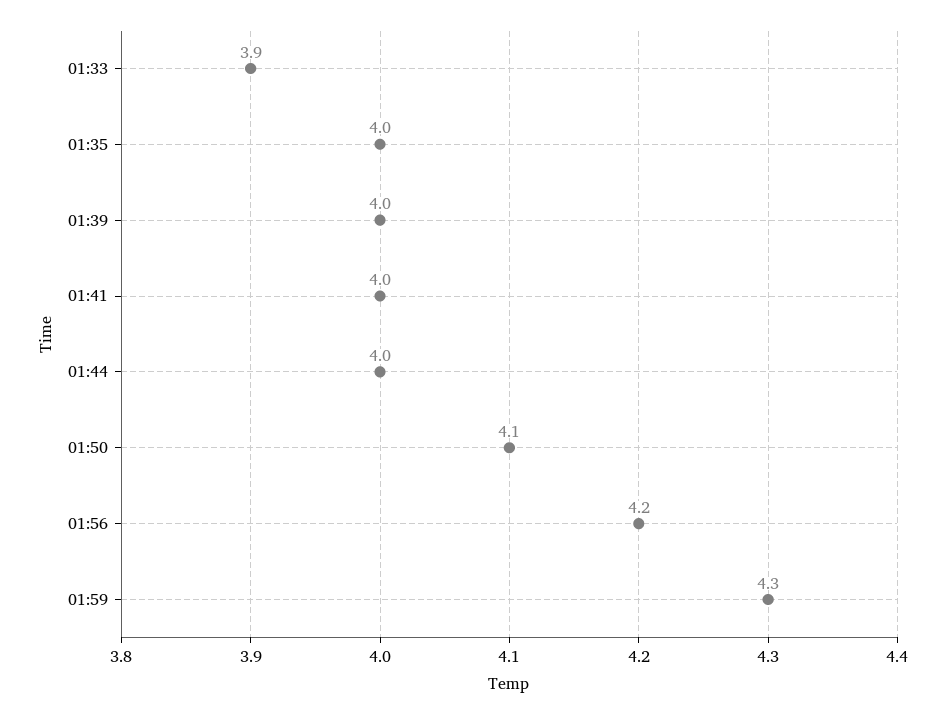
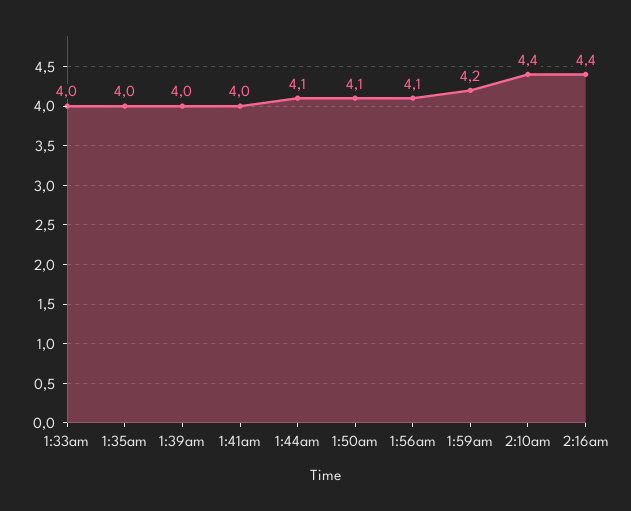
01:33: 3.9 -> 4
01:44: 4 -> 4.1
01:56: 4.2 -> 4.1
01:59: 4.3 -> 4.2
2:10am: none -> 4.4
2:16am: none -> 4.4

